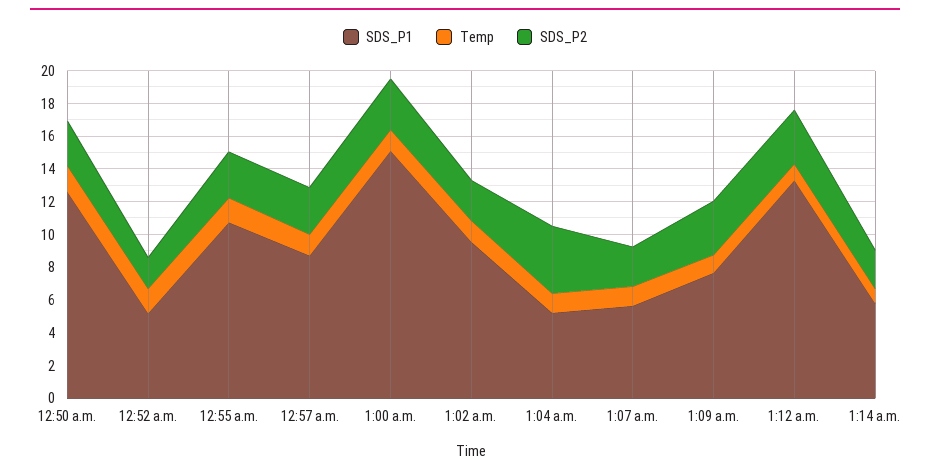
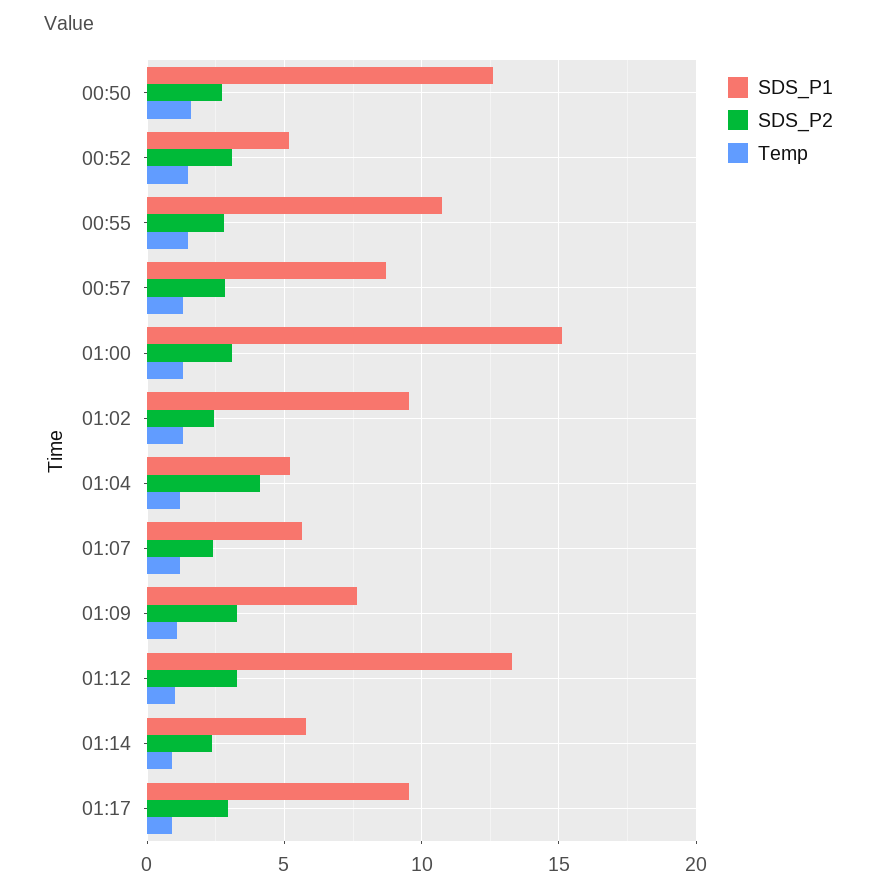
SDS_P2, 12:52 a.m.: 2 -> 3
SDS_P1, 01:17: none -> 9.5
SDS_P2, 01:17: none -> 3
Temp, 01:17: none -> 1

